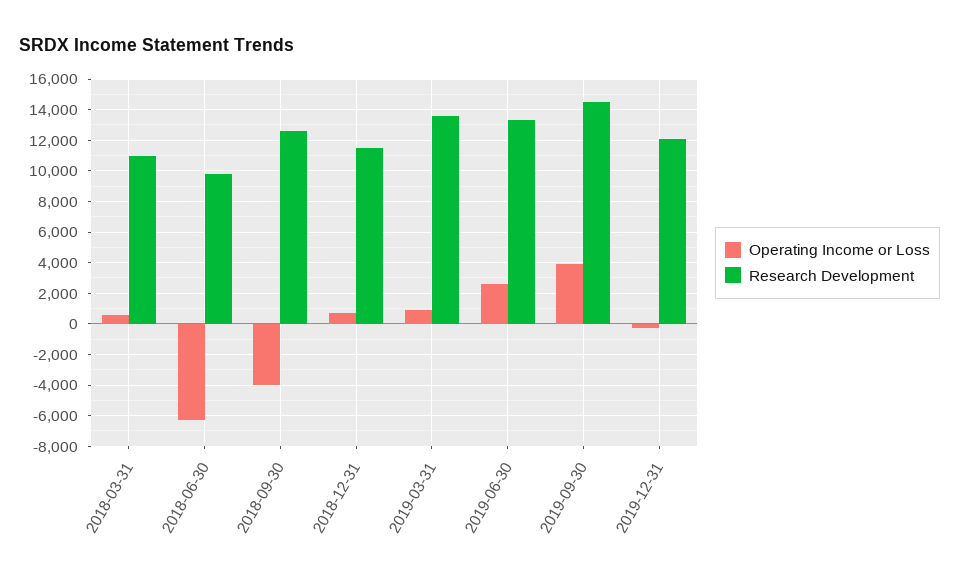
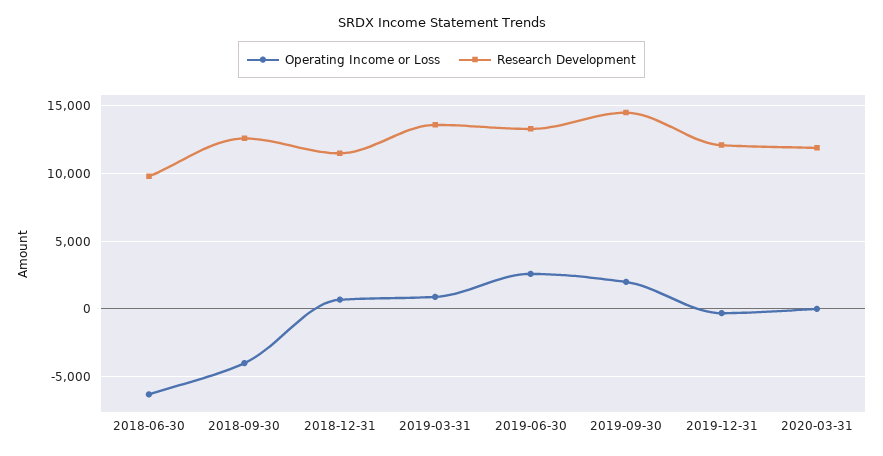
Operating Income or Loss, 2018-03-31: 500 -> none
Research Development, 2018-03-31: 11000 -> none
Operating Income or Loss, 2019-09-30: 4000 -> 2000
Operating Income or Loss, 2020-03-31: none -> 0
Research Development, 2020-03-31: none -> 12000

